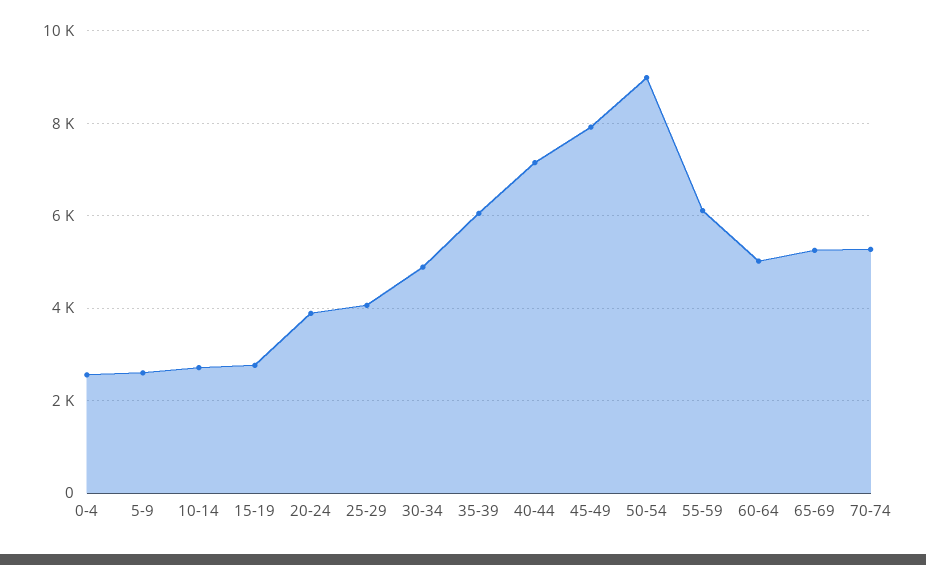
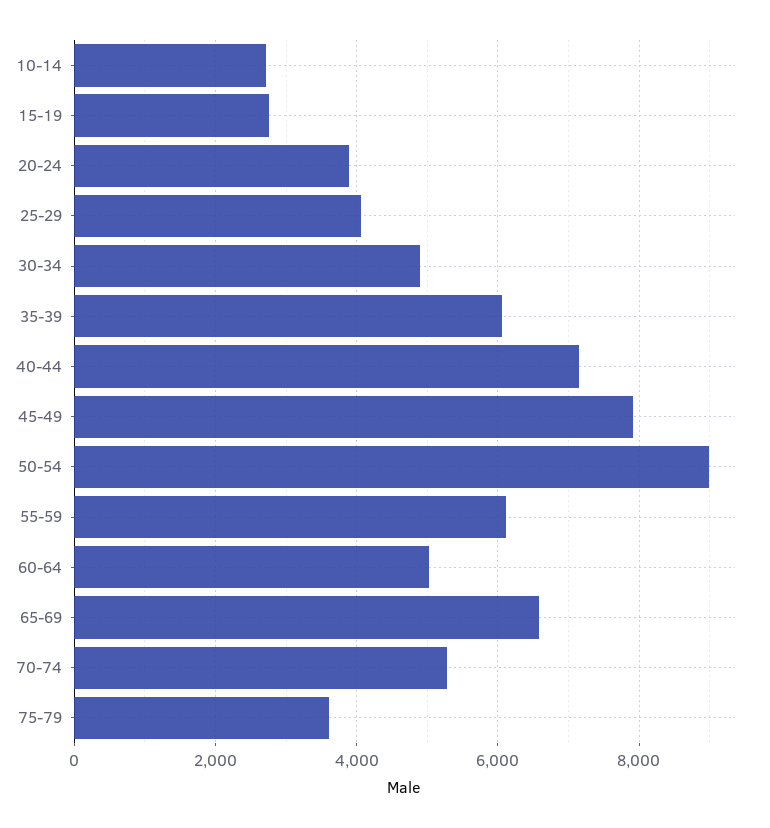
0-4: 2600 -> none
5-9: 2600 -> none
65-69: 5200 -> 6600
75-79: none -> 3600

